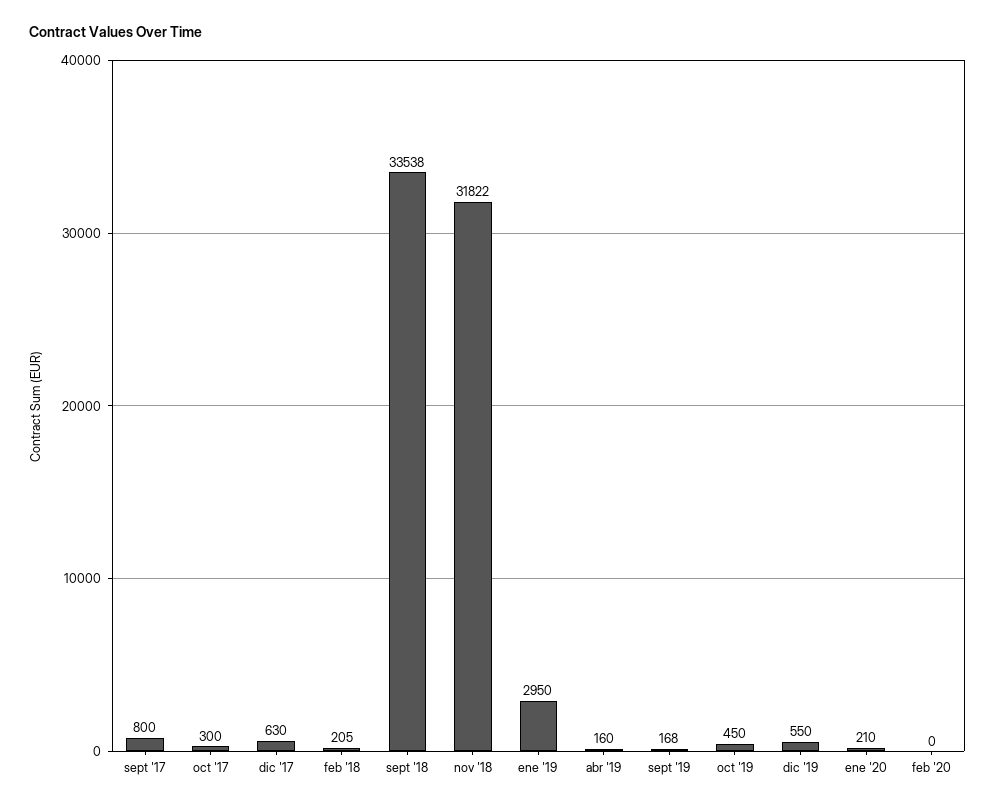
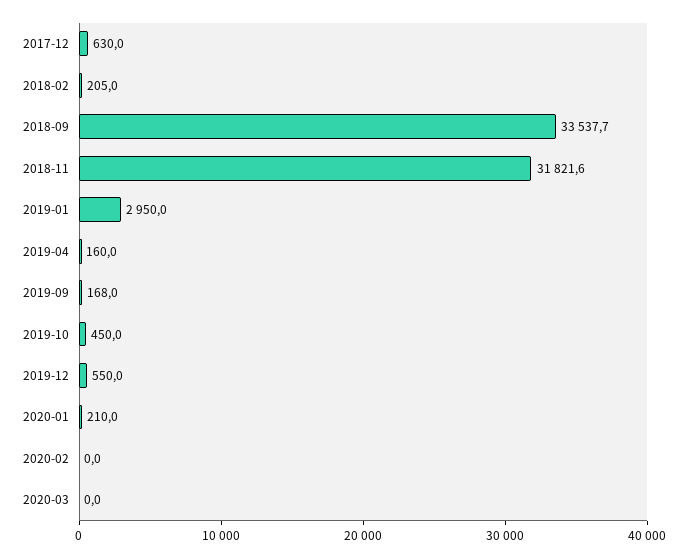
sept '17: 800 -> none
oct '17: 300 -> none
2020-03: none -> 0

